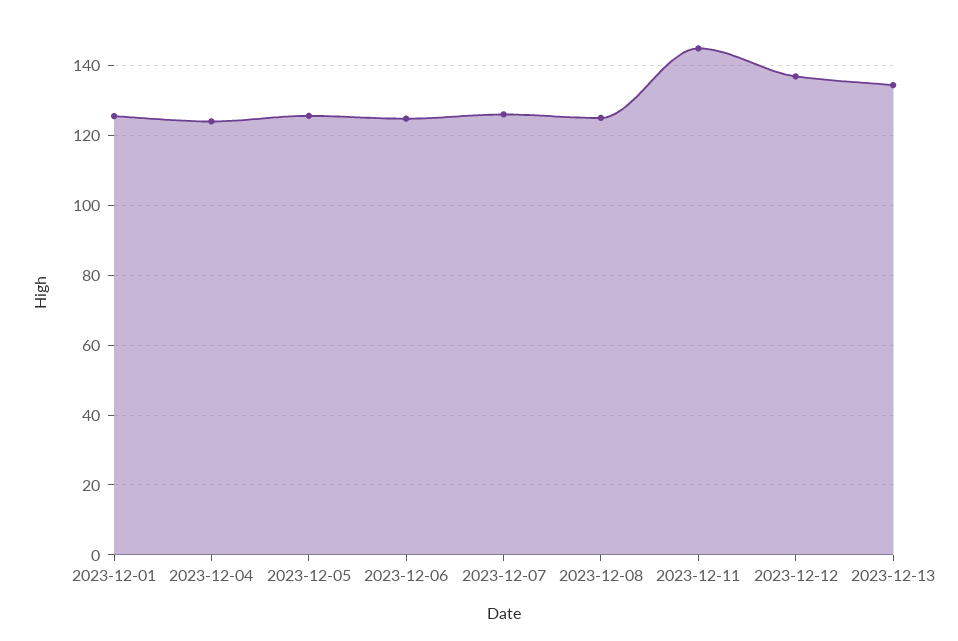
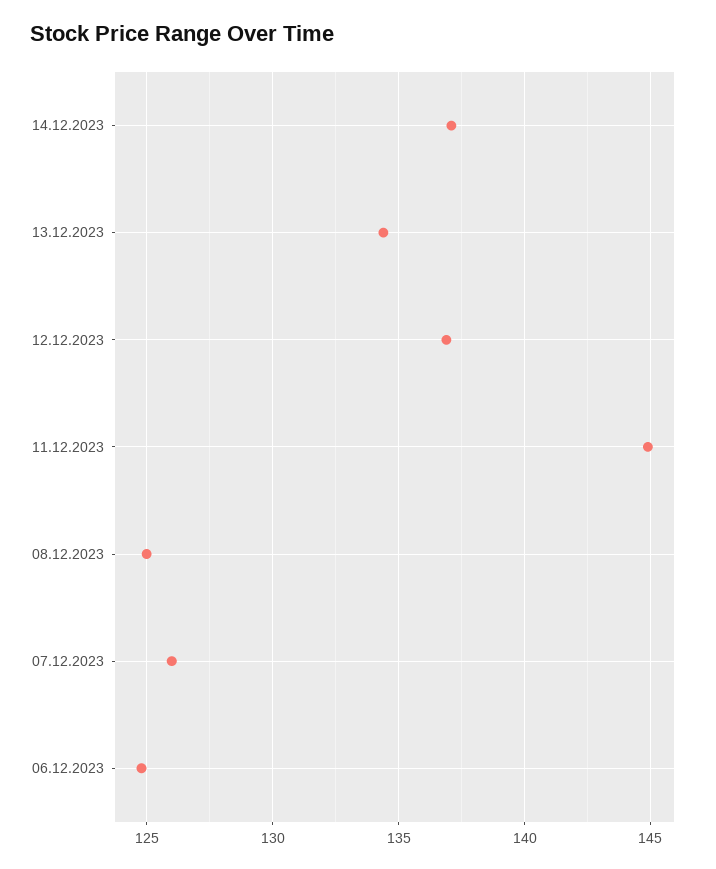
2023-12-01: 126 -> none
2023-12-04: 124 -> none
2023-12-05: 126 -> none
14.12.2023: none -> 137

